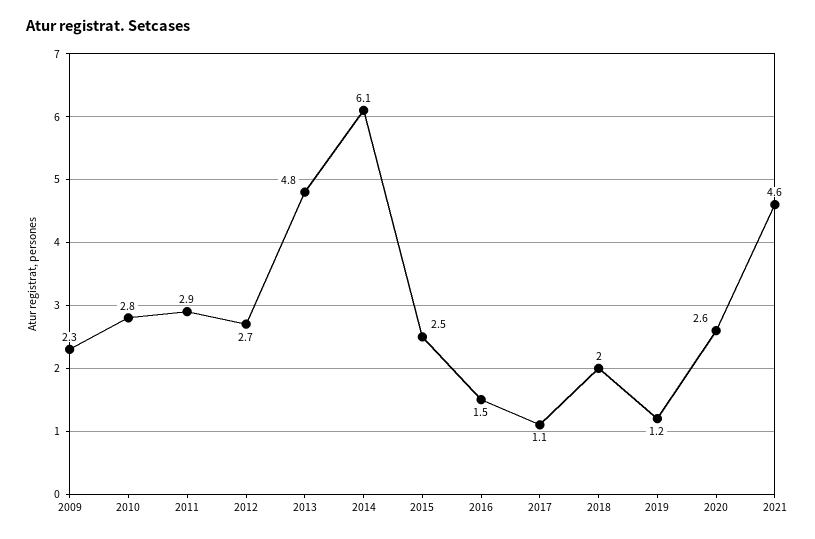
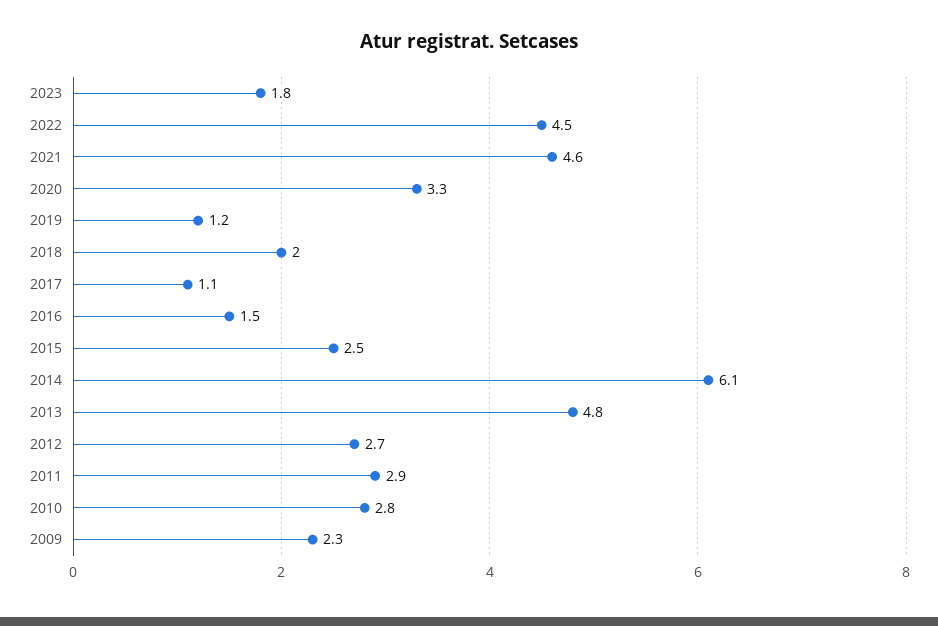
2020: 2.6 -> 3.3
2023: none -> 1.8
2022: none -> 4.5

